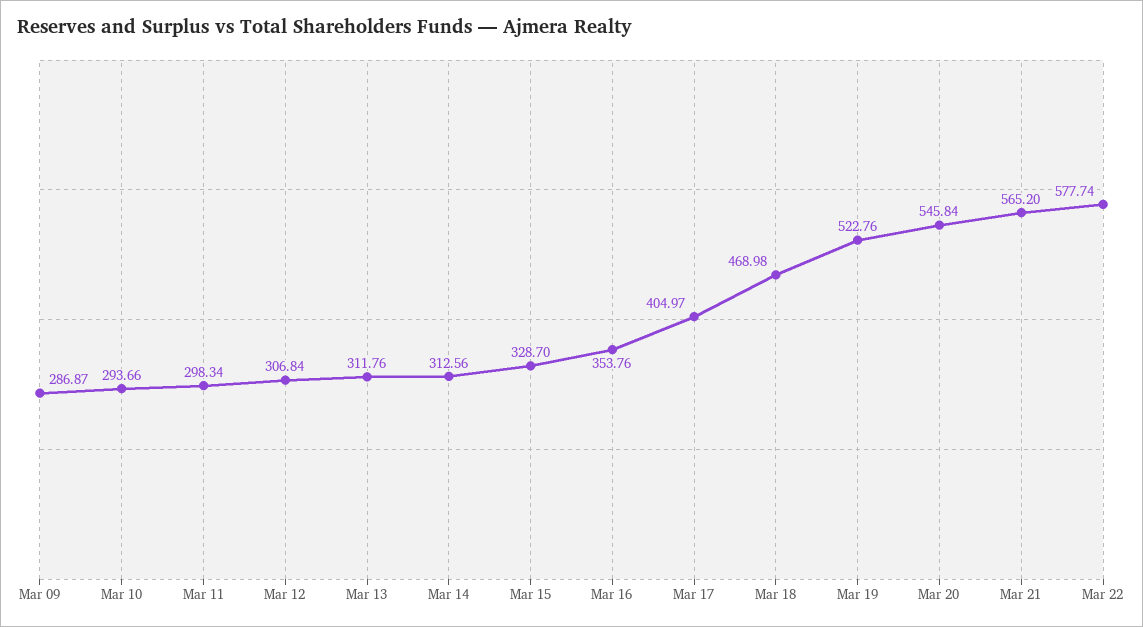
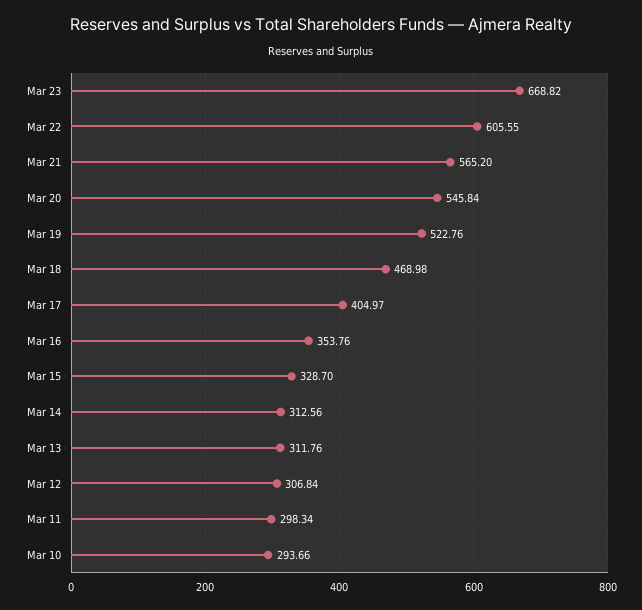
Mar 09: 286.87 -> none
Mar 22: 577.74 -> 605.55
Mar 23: none -> 668.82

